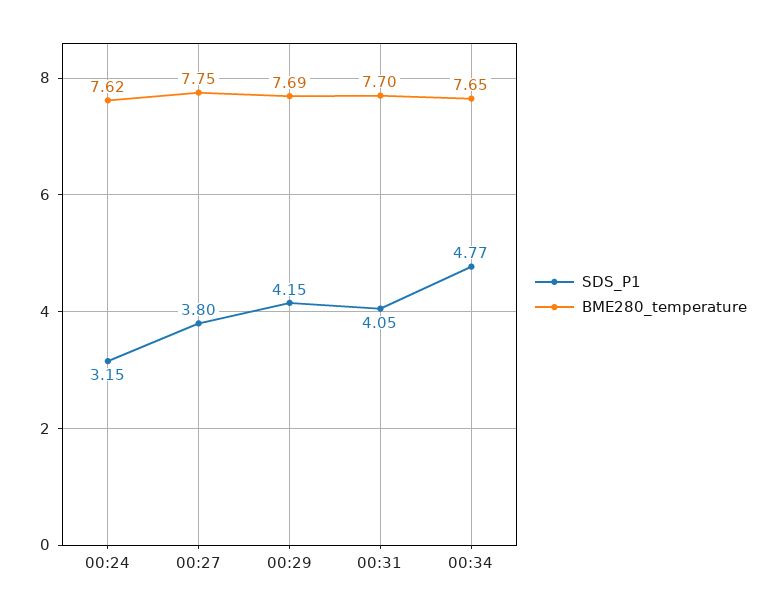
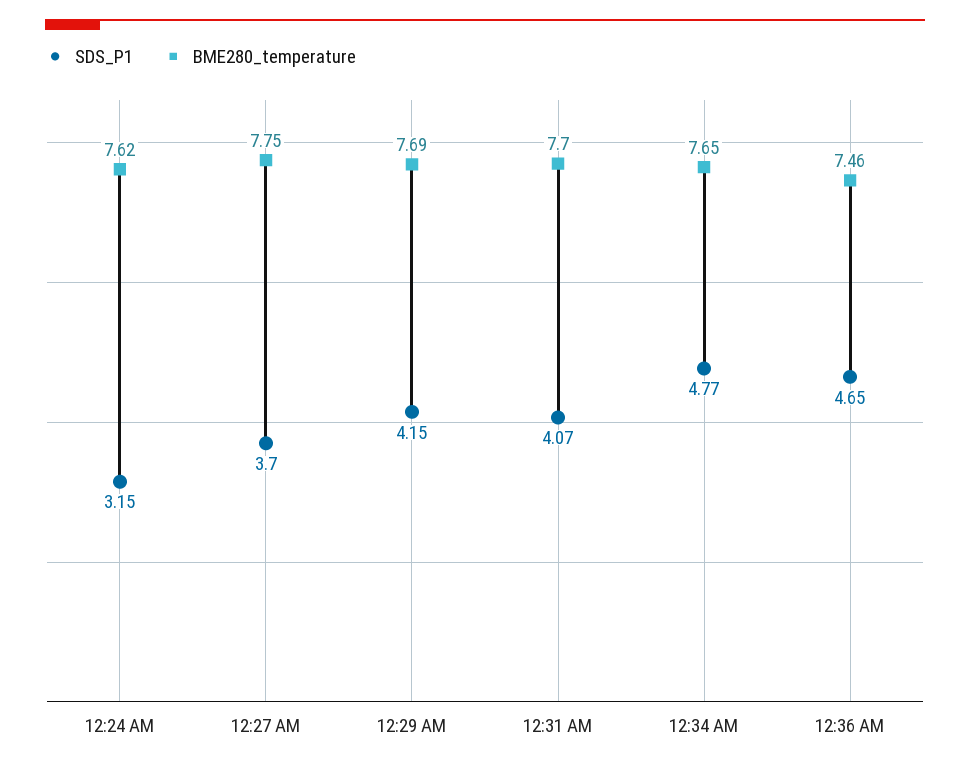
SDS_P1, 00:27: 3.8 -> 3.7
SDS_P1, 00:31: 4.05 -> 4.07
SDS_P1, 12:36 AM: none -> 4.65
BME280_temperature, 12:36 AM: none -> 7.46

